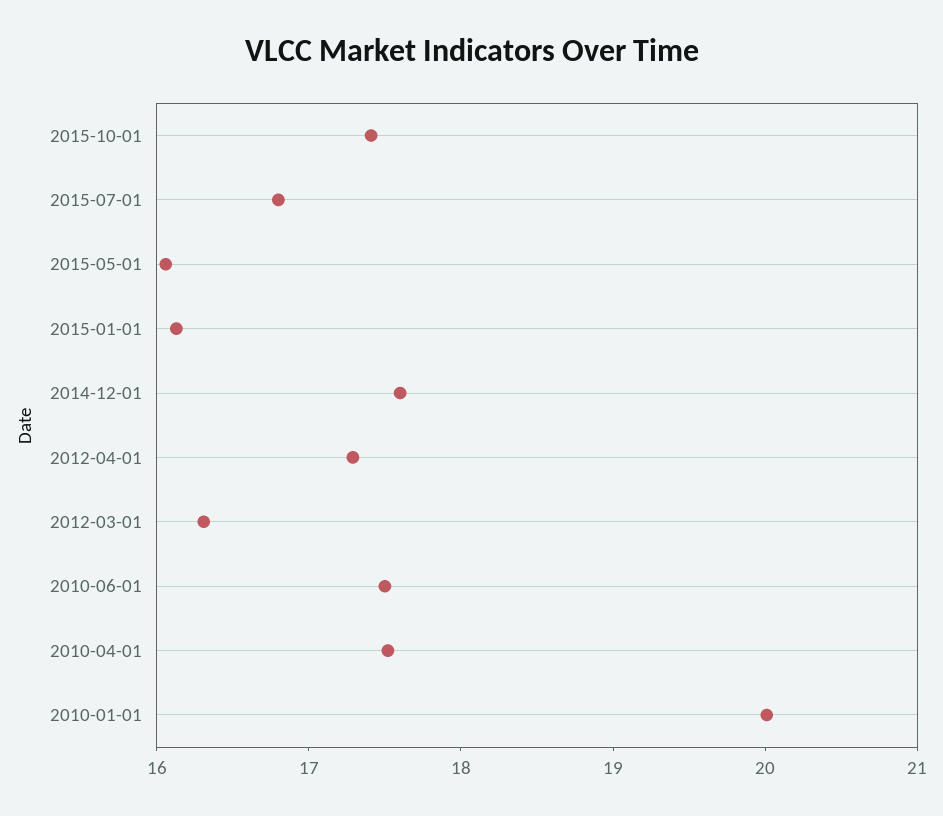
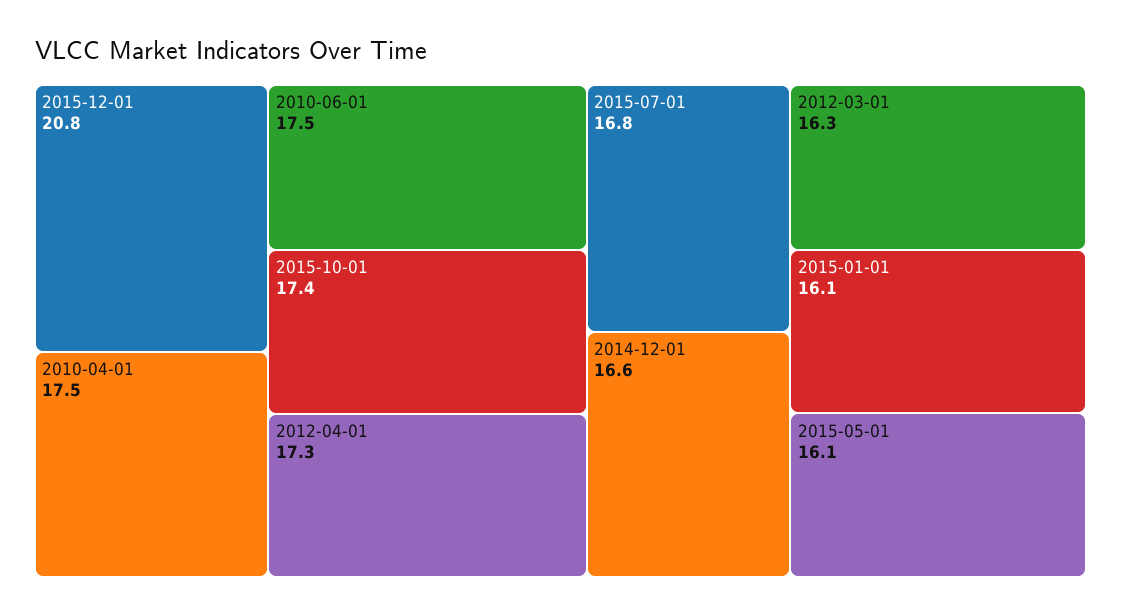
2014-12-01: 17.6 -> 16.6
2010-01-01: 20 -> none
2015-12-01: none -> 20.8

